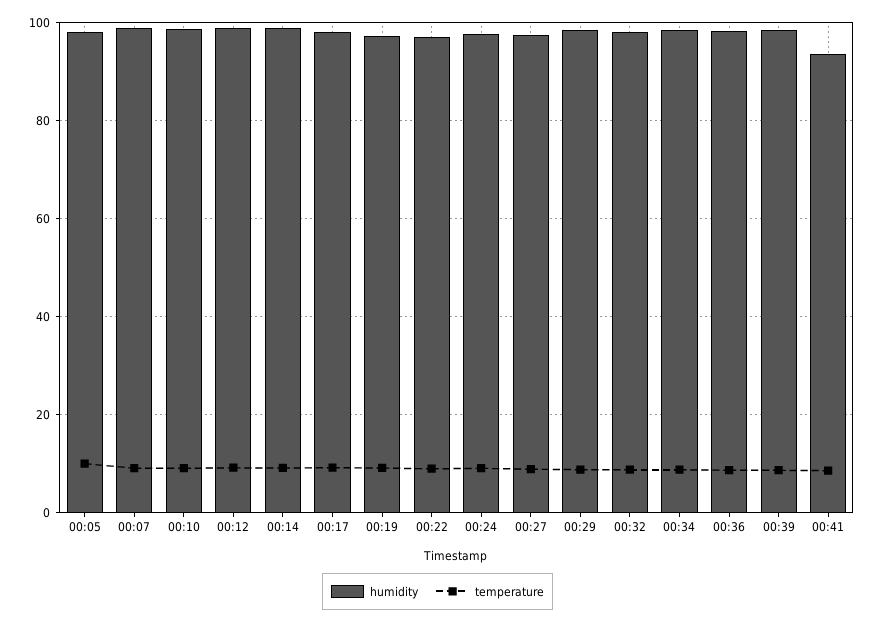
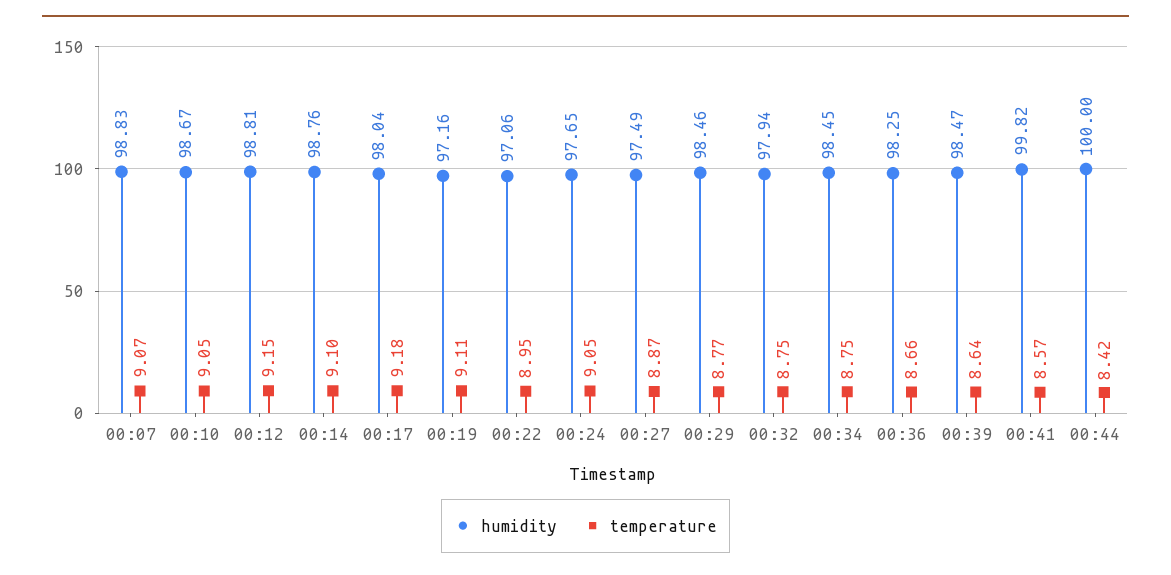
humidity, 00:05: 98 -> none
temperature, 00:05: 10 -> none
humidity, 00:41: 94 -> 99.82
humidity, 00:44: none -> 100
temperature, 00:44: none -> 8.42

